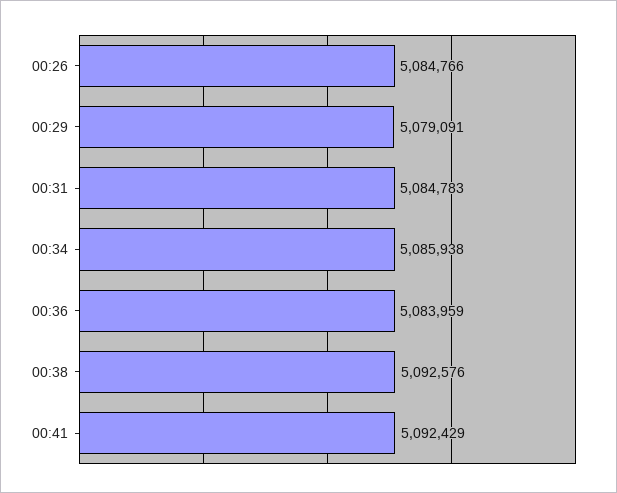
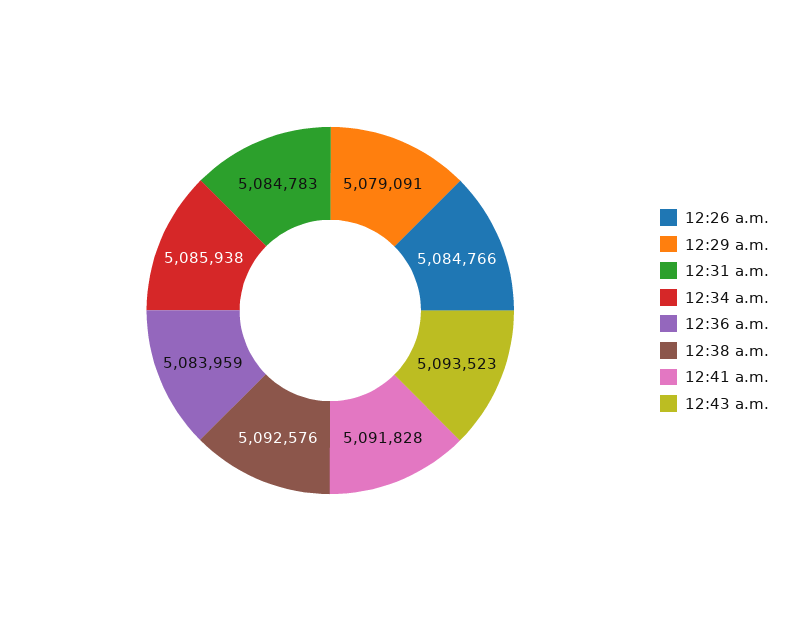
00:41: 5092429 -> 5091828
12:43 a.m.: none -> 5093523

